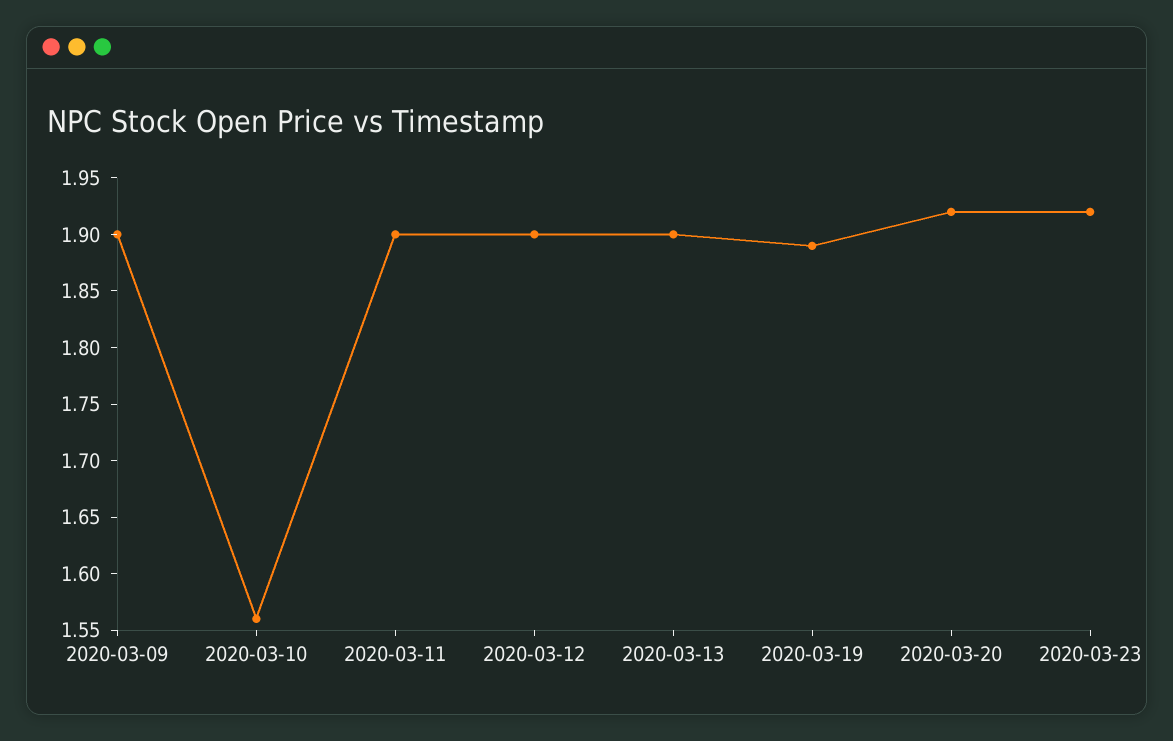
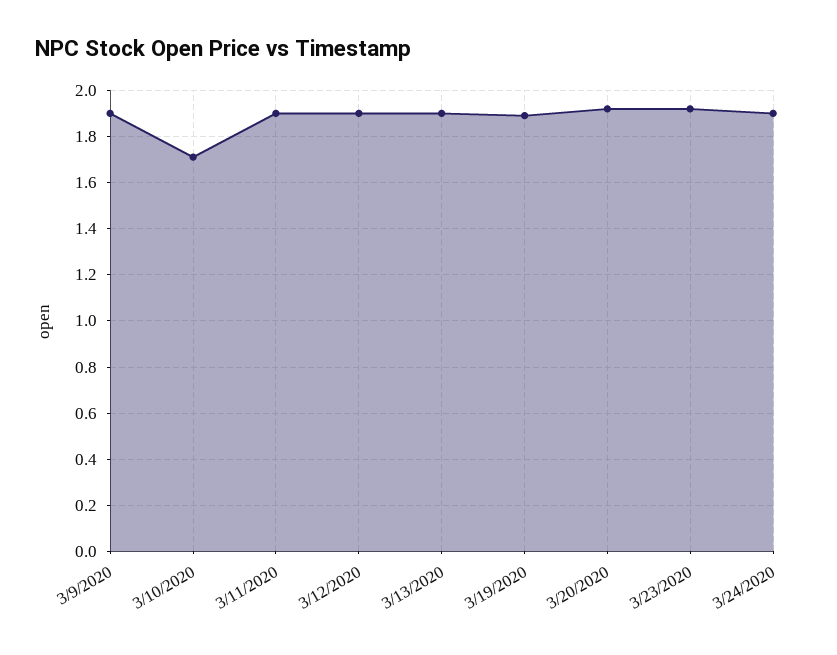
2020-03-10: 1.56 -> 1.7
3/24/2020: none -> 1.9

